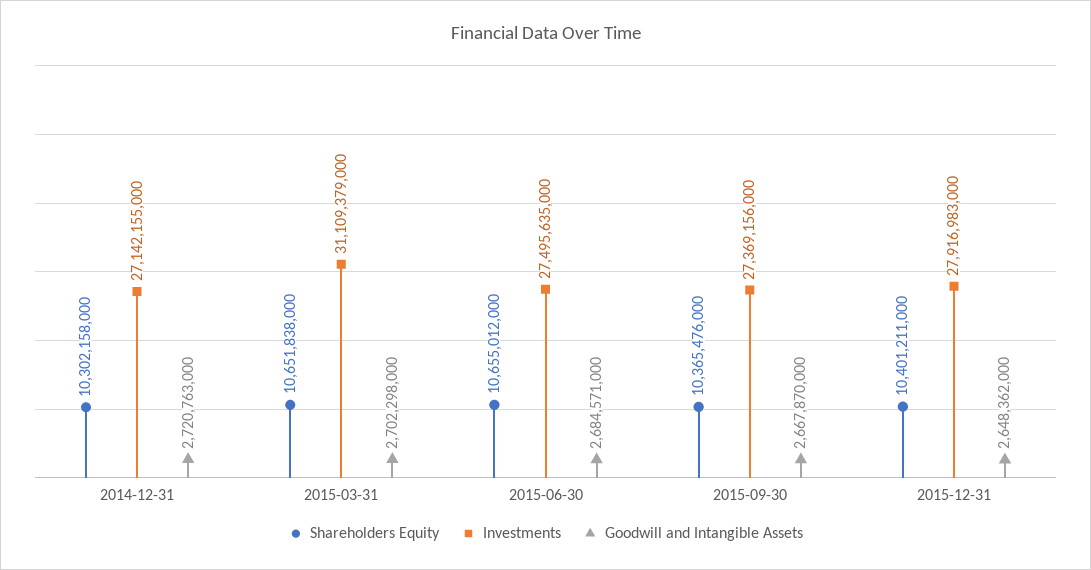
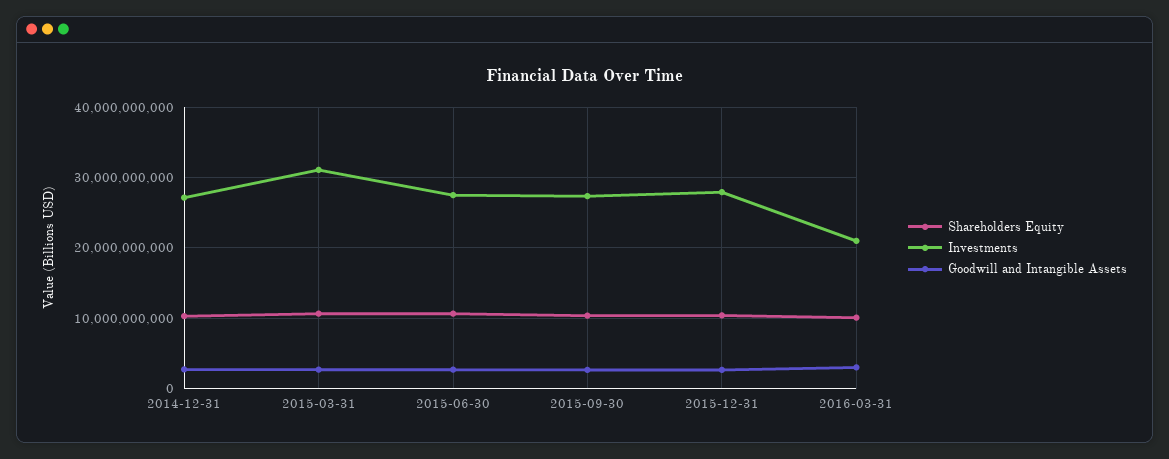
Shareholders Equity, 2016-03-31: none -> 10000000000
Investments, 2016-03-31: none -> 21000000000
Goodwill and Intangible Assets, 2016-03-31: none -> 3000000000

